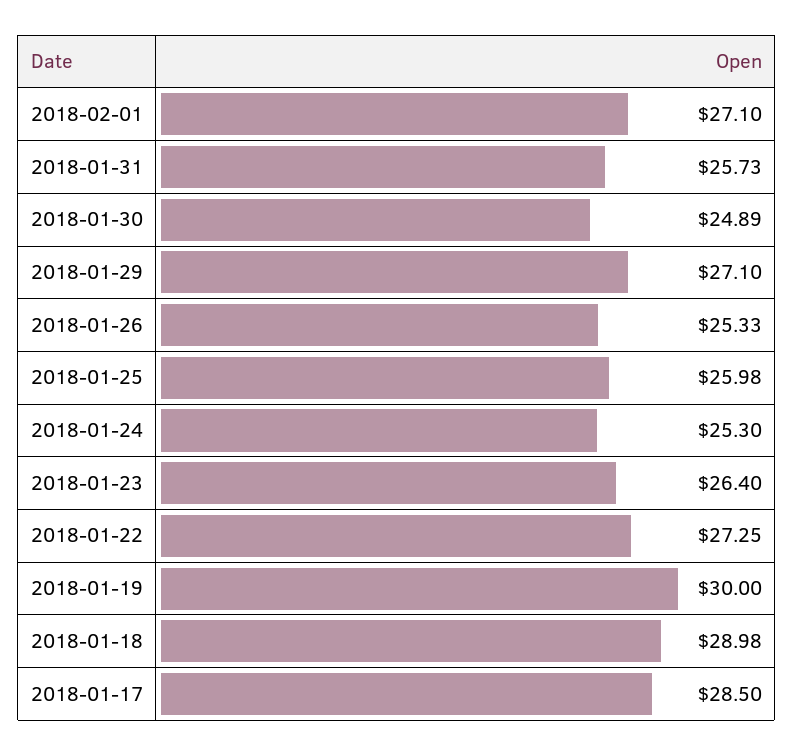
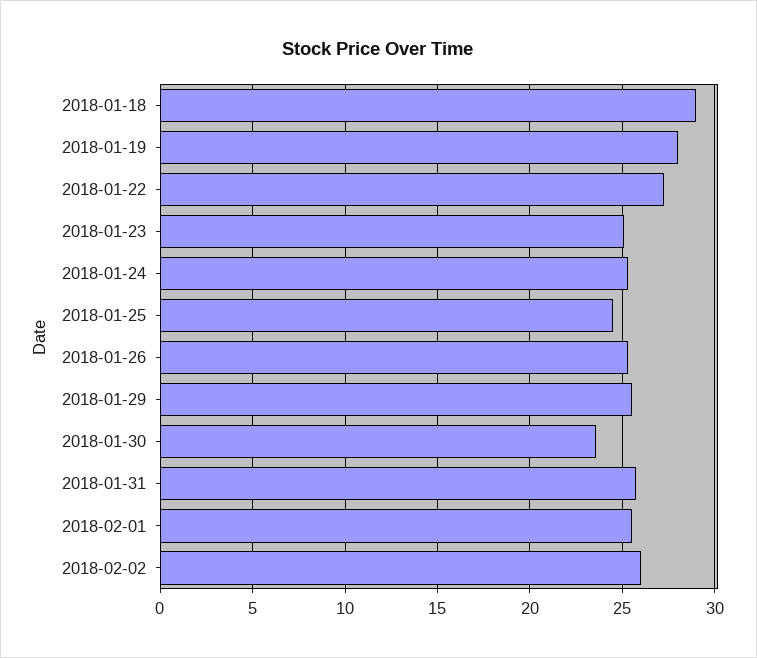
2018-02-01: 27.1 -> 25.5
2018-01-30: 24.89 -> 23.5
2018-01-29: 27.1 -> 25.5
2018-01-25: 25.98 -> 24.5
2018-01-23: 26.4 -> 25
2018-01-19: 30 -> 28
2018-01-17: 28.5 -> none
2018-02-02: none -> 26

